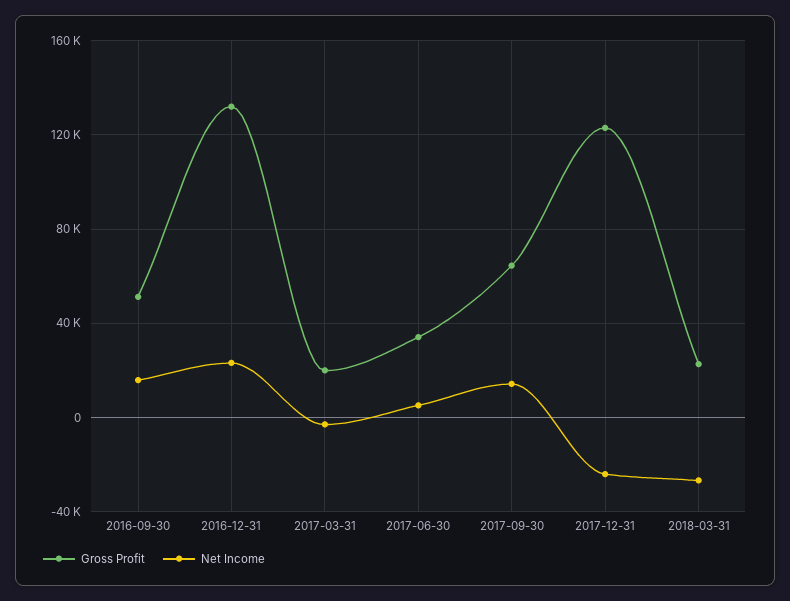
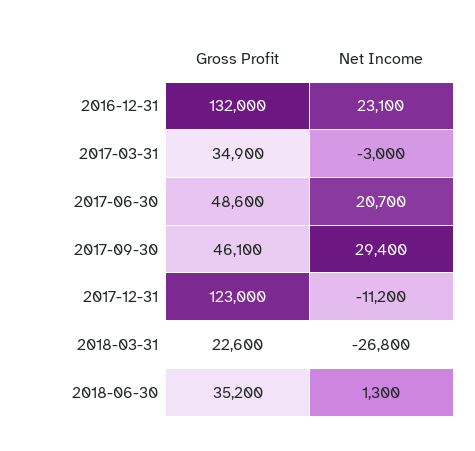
Gross Profit, 2016-09-30: 50000 -> none
Net Income, 2016-09-30: 15000 -> none
Gross Profit, 2017-03-31: 20000 -> 34900
Gross Profit, 2017-06-30: 35000 -> 48600
Net Income, 2017-06-30: 5000 -> 20700
Gross Profit, 2017-09-30: 65000 -> 46100
Net Income, 2017-09-30: 15000 -> 29400
Net Income, 2017-12-31: -25000 -> -11200
Gross Profit, 2018-06-30: none -> 35200
Net Income, 2018-06-30: none -> 1300

